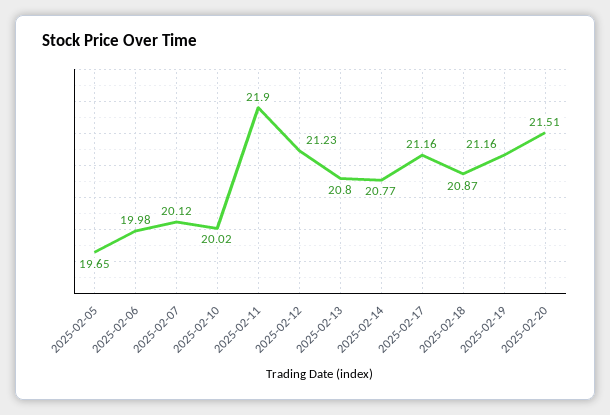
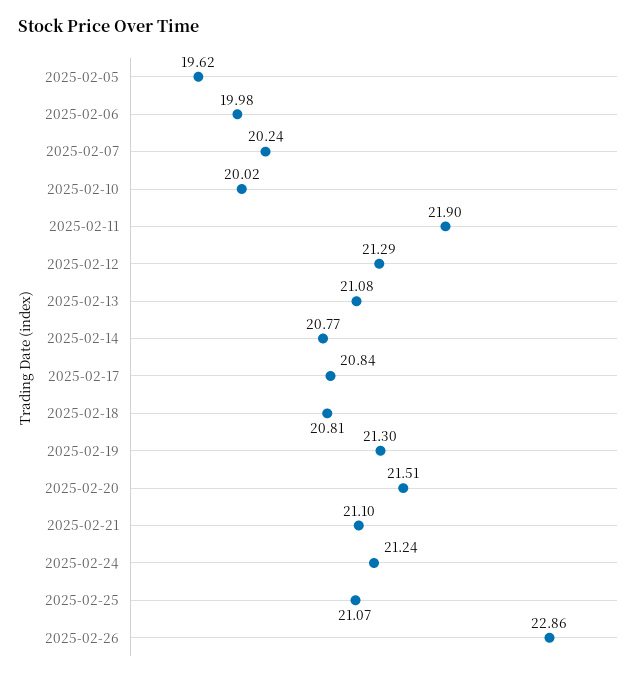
2025-02-05: 19.65 -> 19.62
2025-02-07: 20.12 -> 20.24
2025-02-12: 21.23 -> 21.29
2025-02-13: 20.8 -> 21.08
2025-02-17: 21.16 -> 20.84
2025-02-18: 20.87 -> 20.81
2025-02-19: 21.16 -> 21.3
2025-02-21: none -> 21.1
2025-02-24: none -> 21.24
2025-02-25: none -> 21.07
2025-02-26: none -> 22.86

